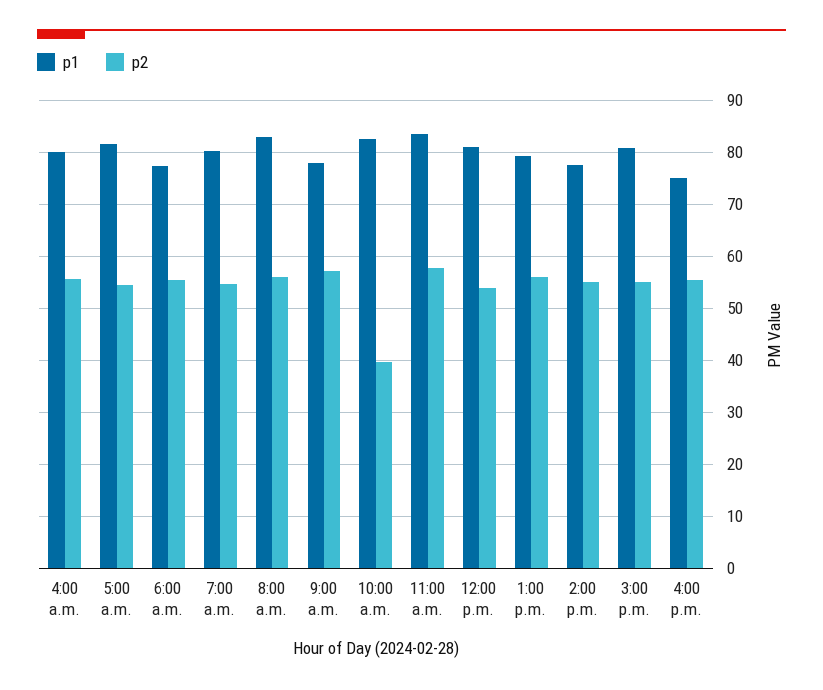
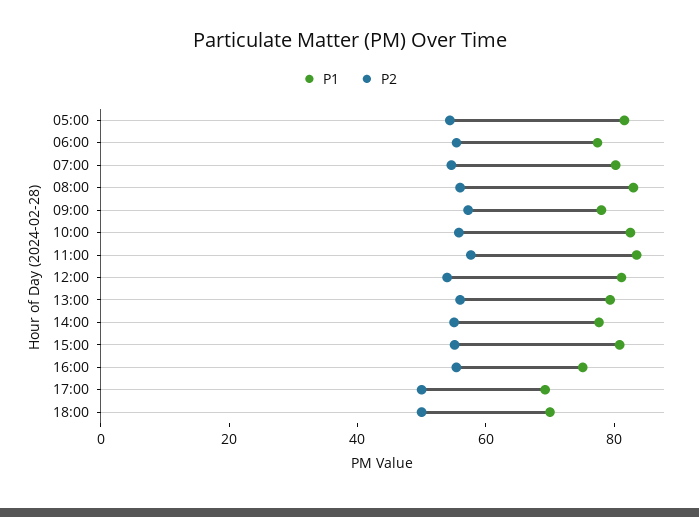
p1, 4:00 a.m.: 80 -> none
p2, 4:00 a.m.: 56 -> none
p2, 10:00 a.m.: 40 -> 55
p1, 17:00: none -> 70
p2, 17:00: none -> 50
p1, 18:00: none -> 70
p2, 18:00: none -> 50

